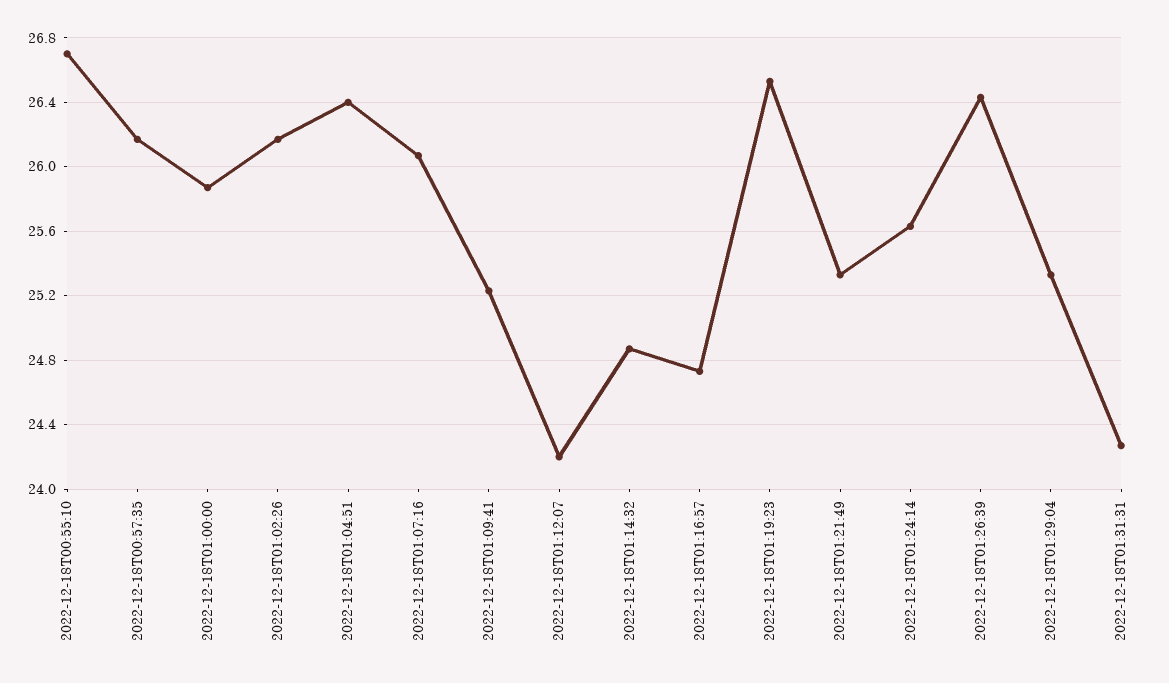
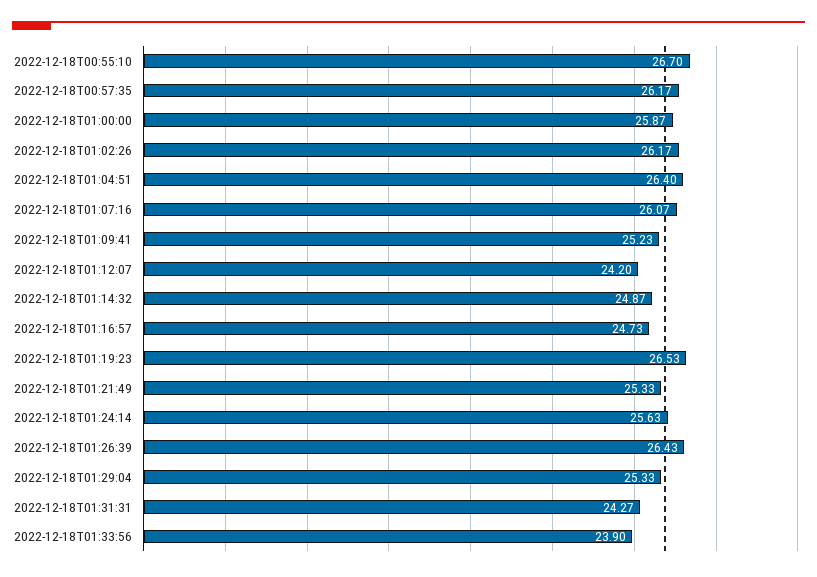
2022-12-18T01:33:56: none -> 23.9

